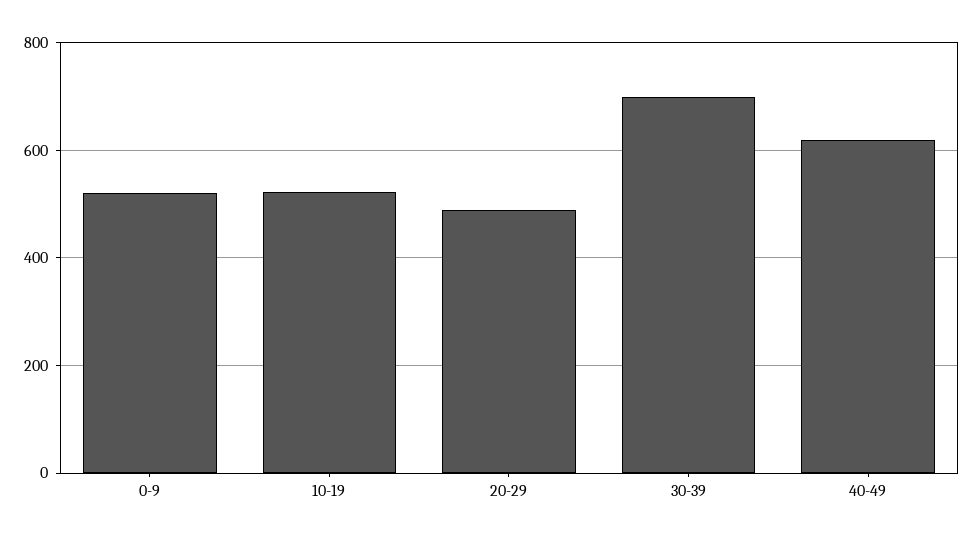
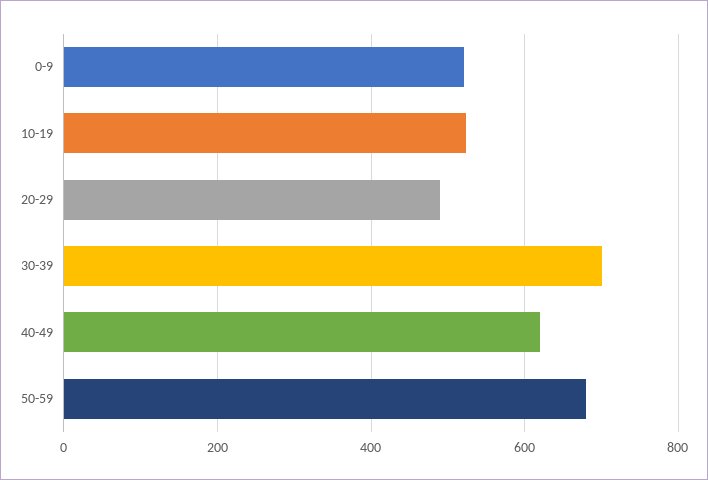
50-59: none -> 680

